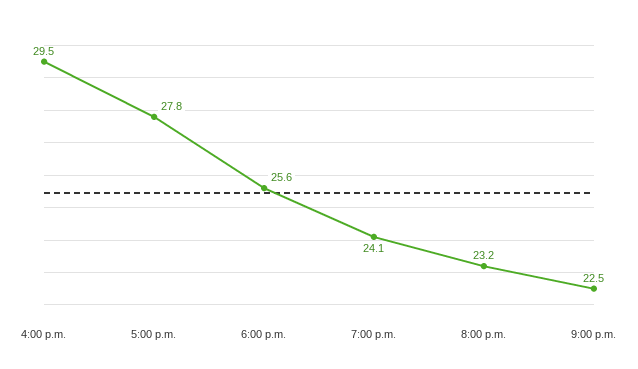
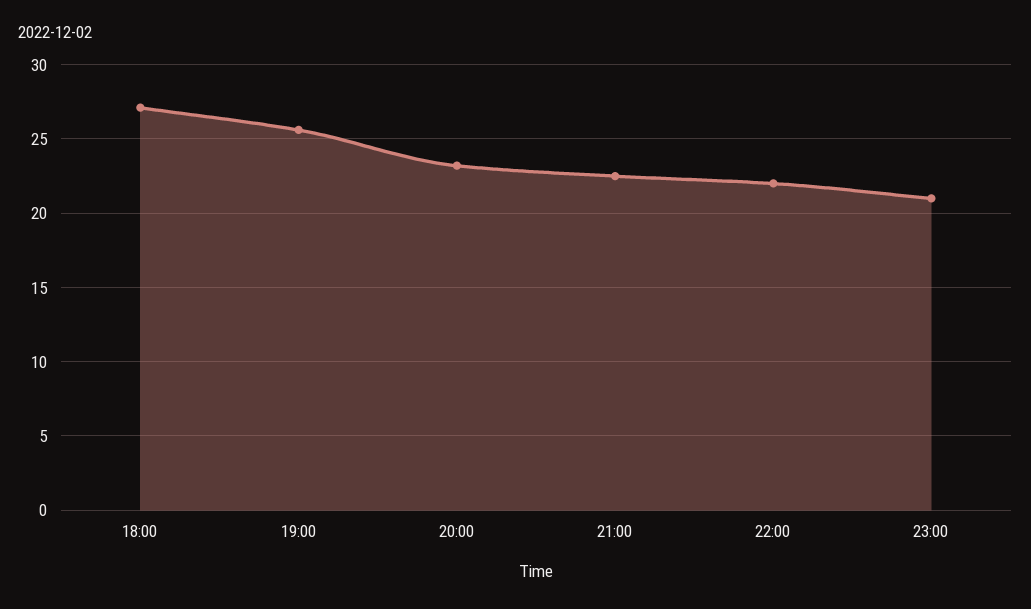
4:00 p.m.: 29.5 -> none
5:00 p.m.: 27.8 -> none
6:00 p.m.: 25.6 -> 27
7:00 p.m.: 24.1 -> 25.5
22:00: none -> 22
23:00: none -> 21

